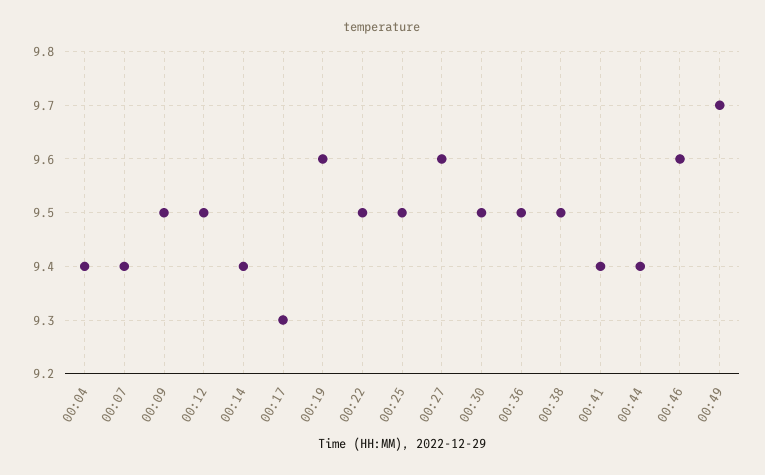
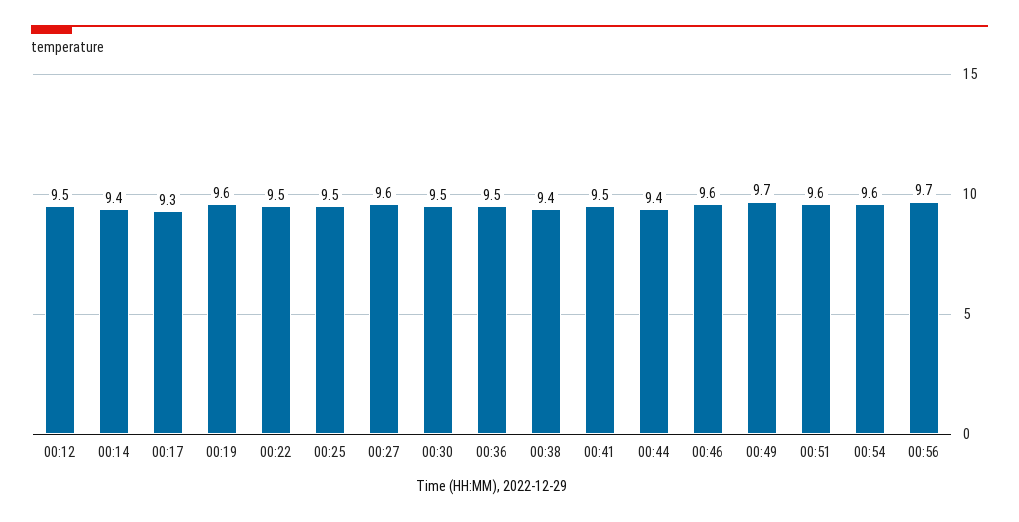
00:04: 9.4 -> none
00:07: 9.4 -> none
00:09: 9.5 -> none
00:38: 9.5 -> 9.4
00:41: 9.4 -> 9.5
00:51: none -> 9.6
00:54: none -> 9.6
00:56: none -> 9.7

